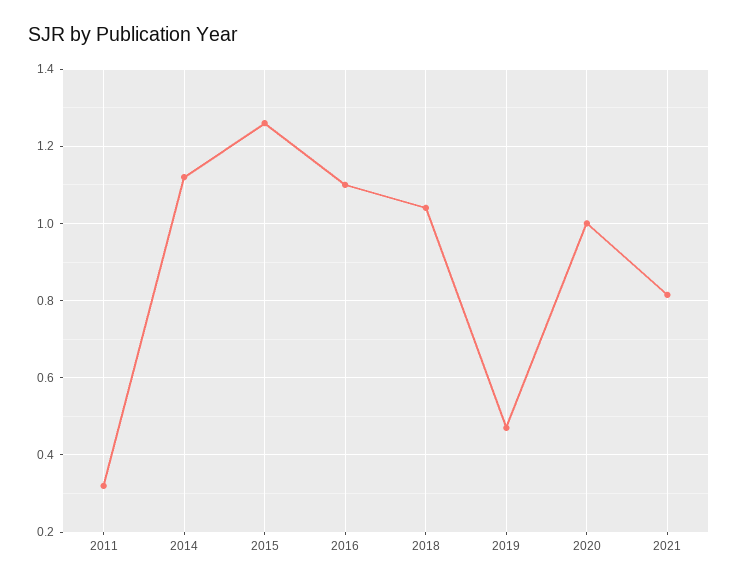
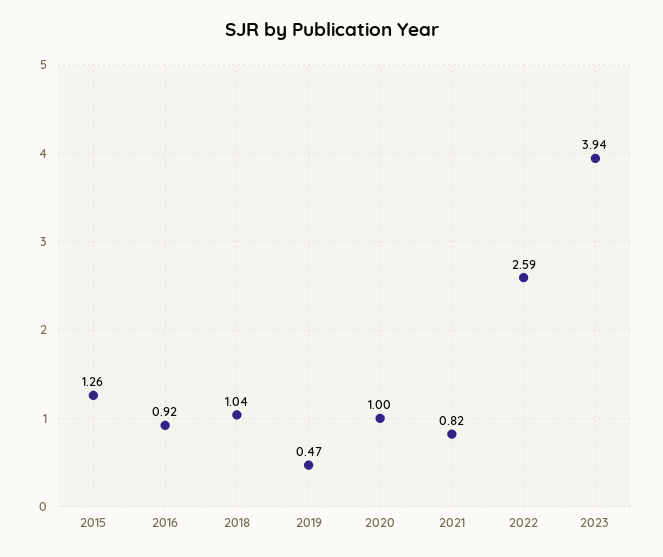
2011: 0.32 -> none
2014: 1.12 -> none
2016: 1.1 -> 0.92
2022: none -> 2.59
2023: none -> 3.94

